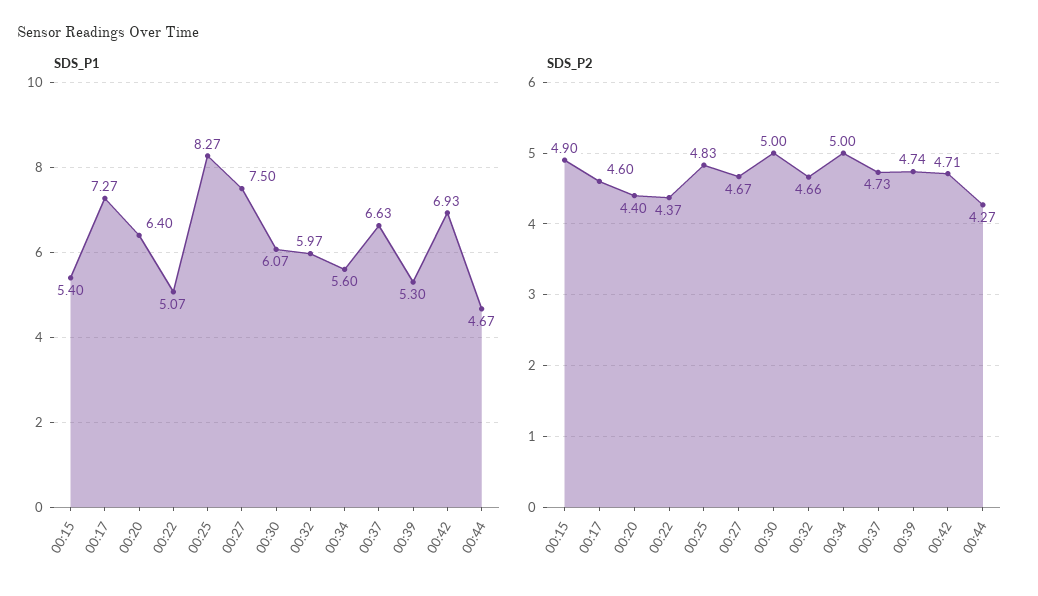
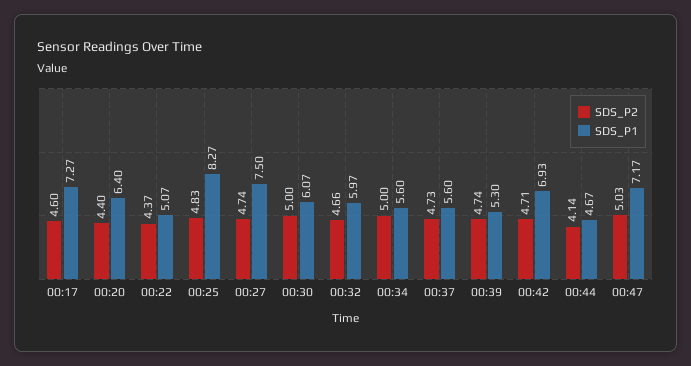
SDS_P1, 00:15: 5.4 -> none
SDS_P1, 00:37: 6.63 -> 5.6
SDS_P2, 00:15: 4.9 -> none
SDS_P2, 00:27: 4.67 -> 4.74
SDS_P2, 00:44: 4.27 -> 4.14
SDS_P2, 00:47: none -> 5.03
SDS_P1, 00:47: none -> 7.17

